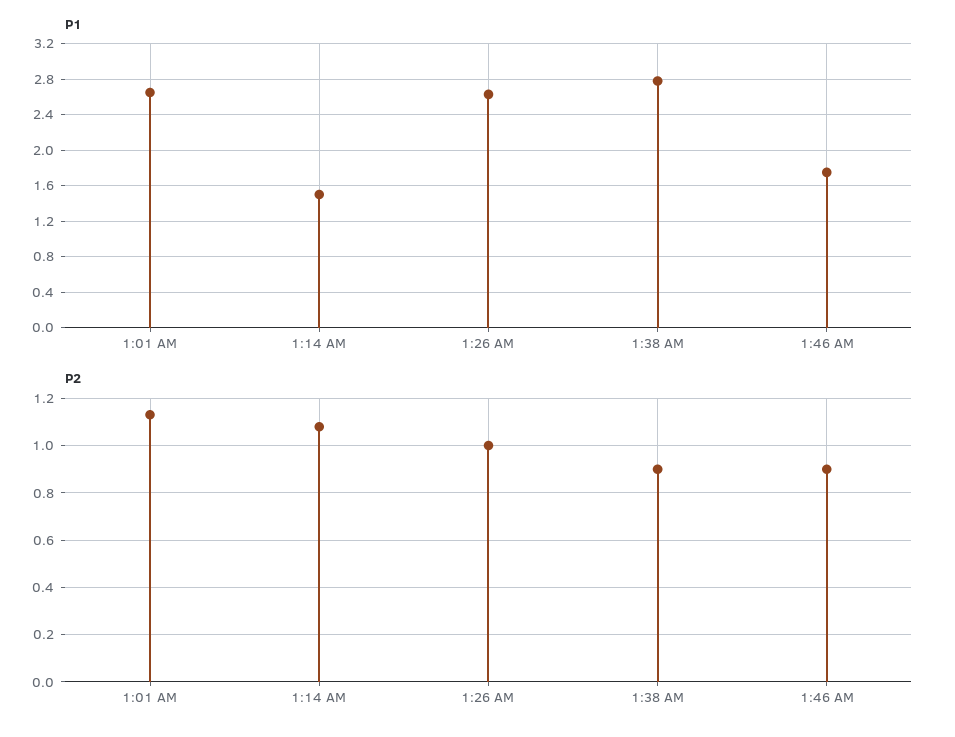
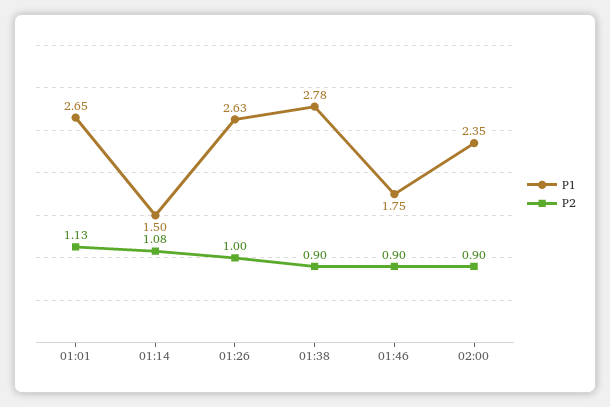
P1, 02:00: none -> 2.35
P2, 02:00: none -> 0.9

